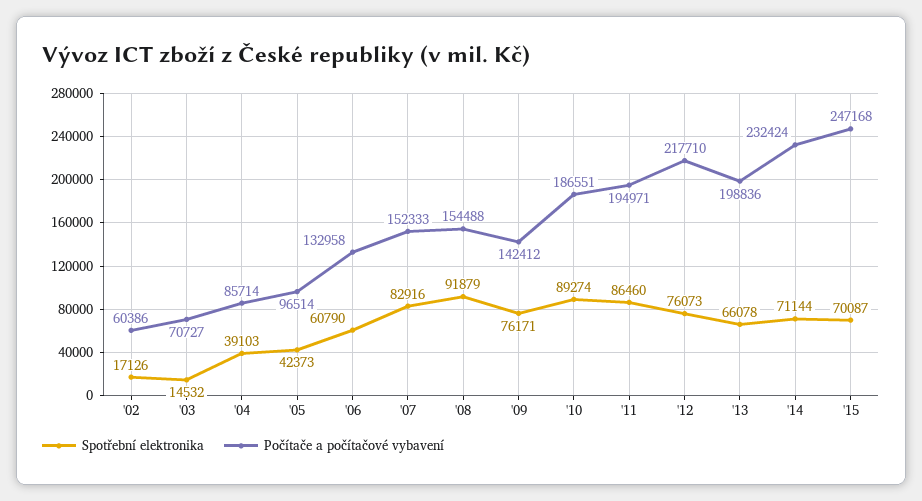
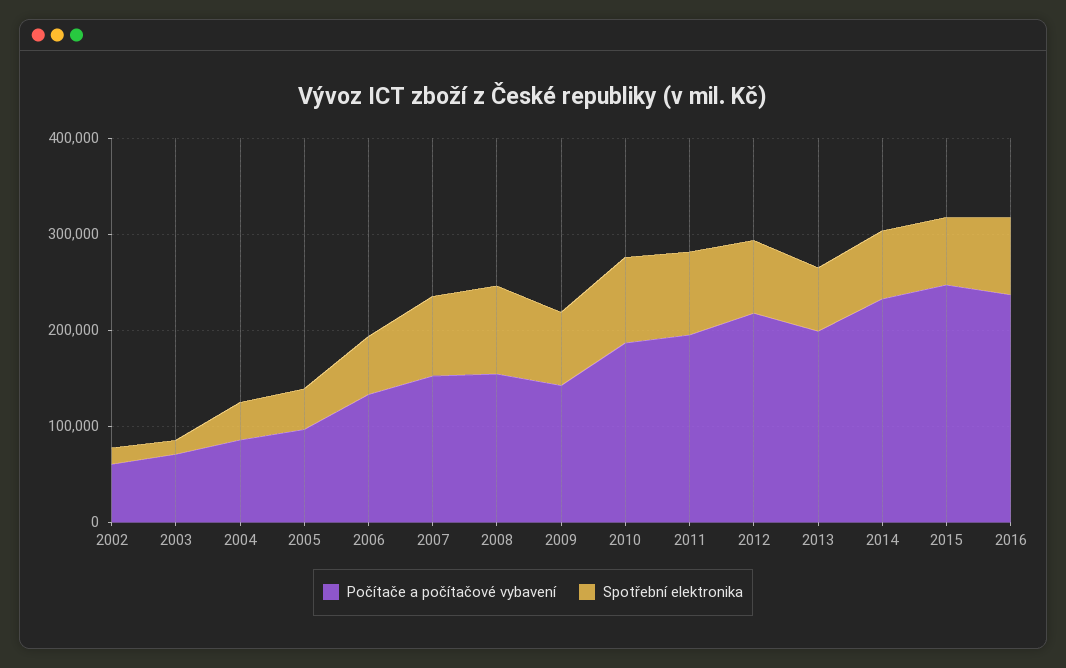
Počítače a počítačové vybavení, 2016: none -> 240000
Spotřební elektronika, 2016: none -> 80000

